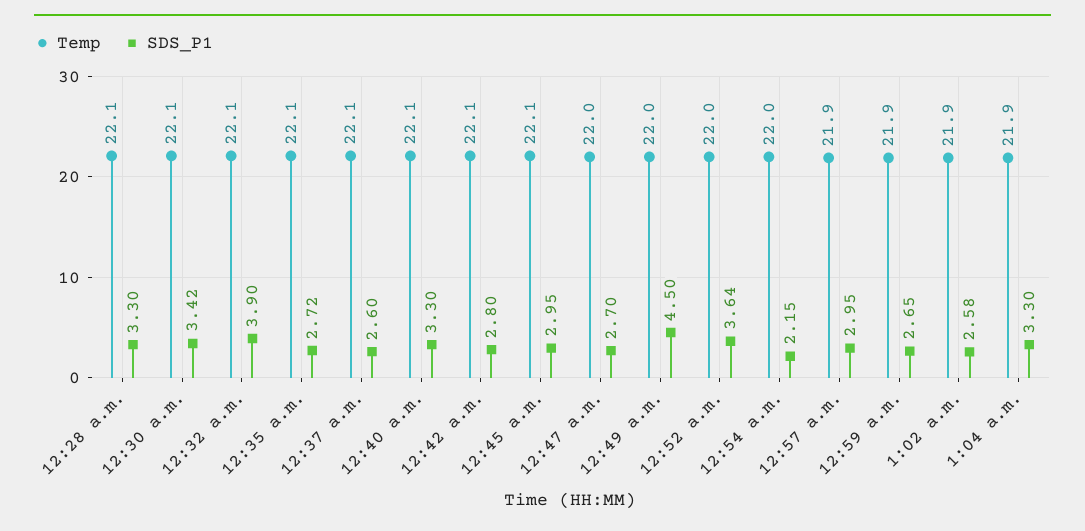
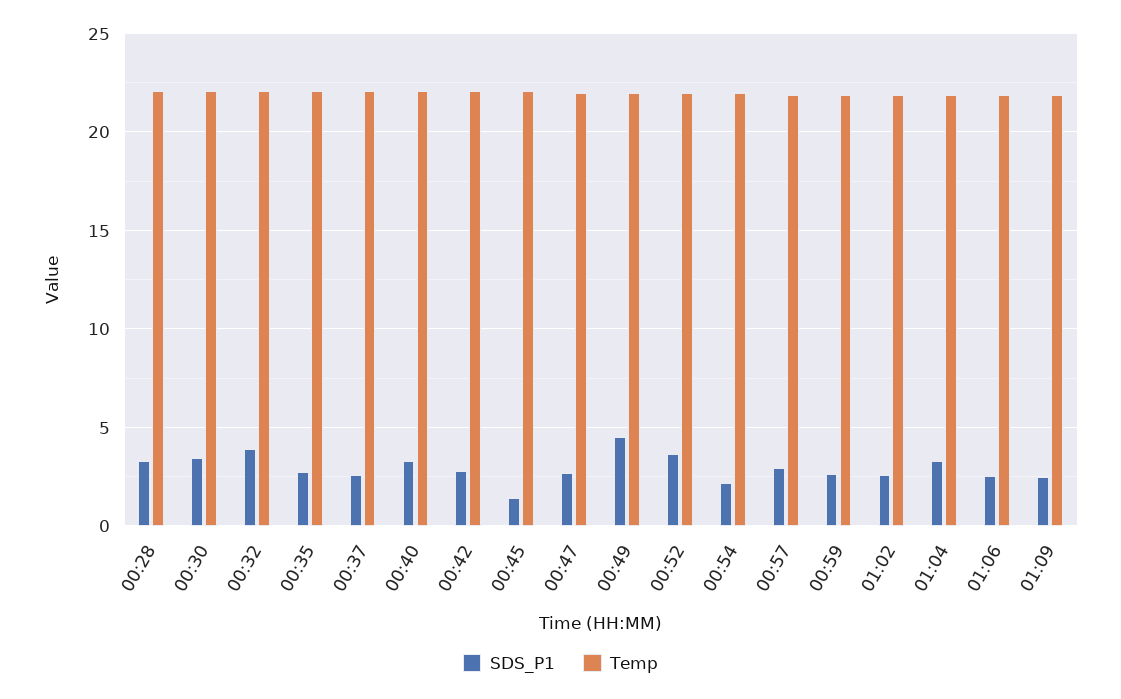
SDS_P1, 12:45 a.m.: 2.95 -> 1.5
SDS_P1, 01:06: none -> 2.5
Temp, 01:06: none -> 22
SDS_P1, 01:09: none -> 2.5
Temp, 01:09: none -> 22

